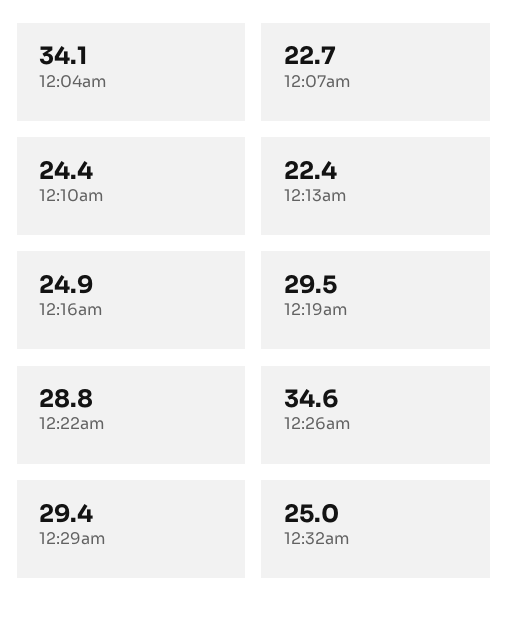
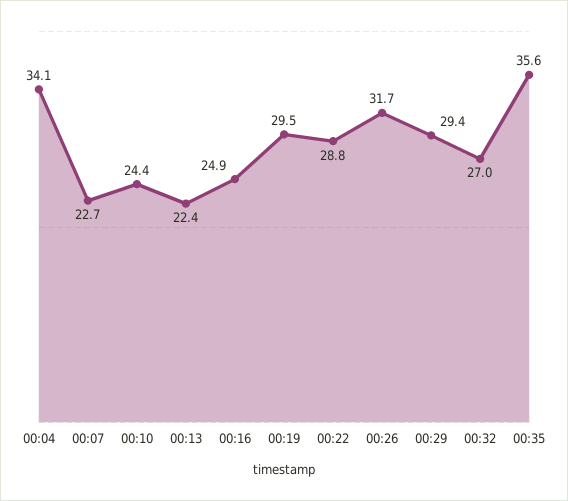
12:26am: 34.6 -> 31.7
12:32am: 25 -> 27
00:35: none -> 35.6

